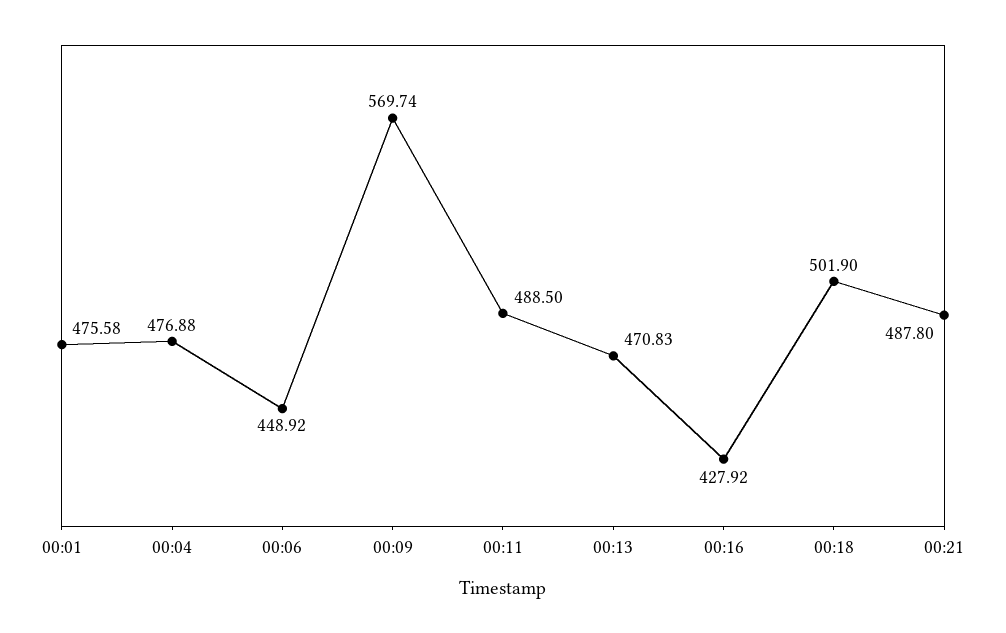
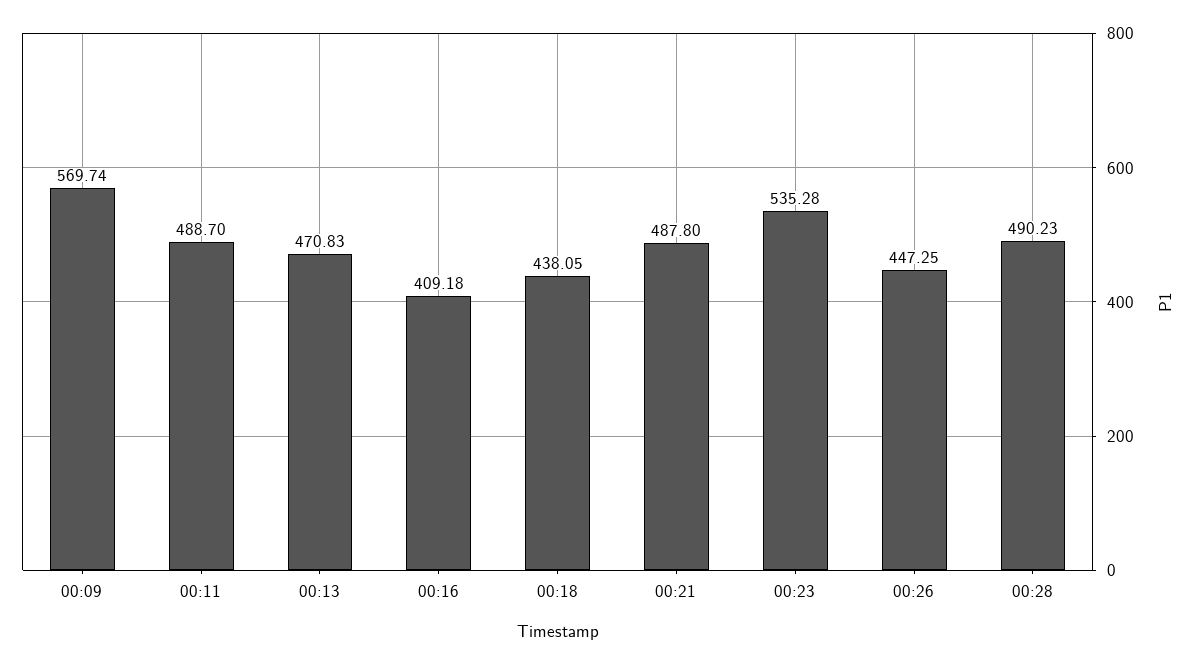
00:01: 475.58 -> none
00:04: 476.88 -> none
00:06: 448.92 -> none
00:11: 488.5 -> 488.7
00:16: 427.92 -> 409.18
00:18: 501.9 -> 438.05
00:23: none -> 535.28
00:26: none -> 447.25
00:28: none -> 490.23

